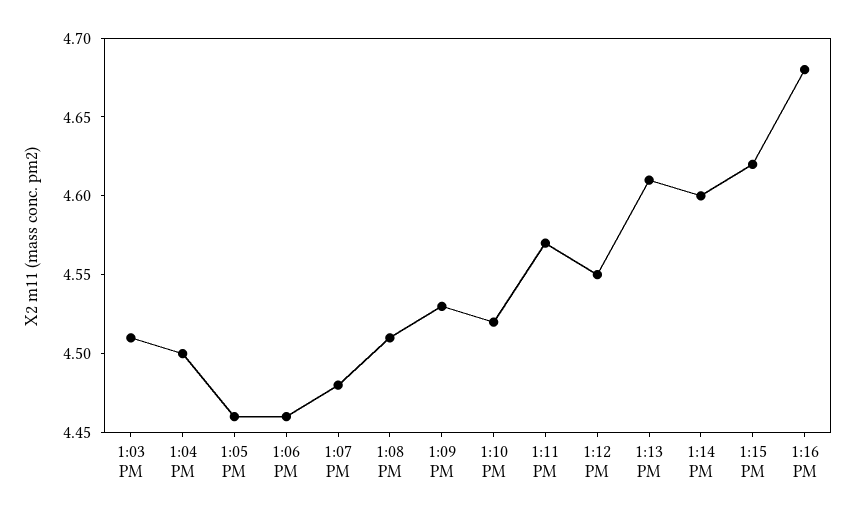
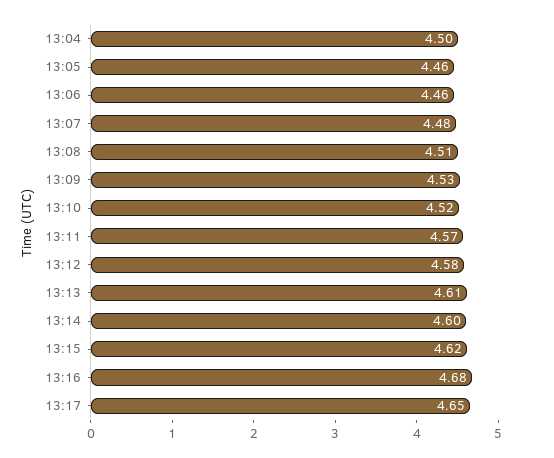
1:03 PM: 4.51 -> none
1:12 PM: 4.55 -> 4.58
13:17: none -> 4.65

